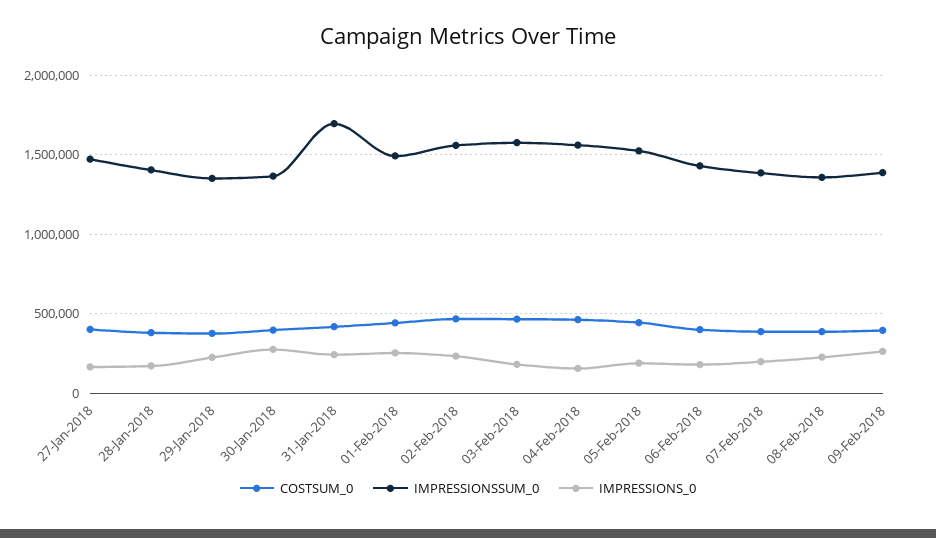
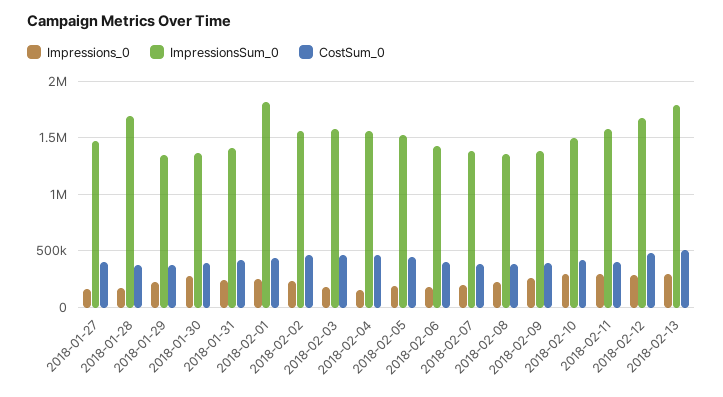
IMPRESSIONSSUM_0, 28-Jan-2018: 1400000 -> 1700000
IMPRESSIONSSUM_0, 31-Jan-2018: 1700000 -> 1400000
IMPRESSIONSSUM_0, 01-Feb-2018: 1500000 -> 1800000
IMPRESSIONS_0, 2018-02-10: none -> 300000
IMPRESSIONSSUM_0, 2018-02-10: none -> 1500000
COSTSUM_0, 2018-02-10: none -> 400000
IMPRESSIONS_0, 2018-02-11: none -> 300000
IMPRESSIONSSUM_0, 2018-02-11: none -> 1600000
COSTSUM_0, 2018-02-11: none -> 400000
IMPRESSIONS_0, 2018-02-12: none -> 300000
IMPRESSIONSSUM_0, 2018-02-12: none -> 1700000
COSTSUM_0, 2018-02-12: none -> 500000
IMPRESSIONS_0, 2018-02-13: none -> 300000
IMPRESSIONSSUM_0, 2018-02-13: none -> 1800000
COSTSUM_0, 2018-02-13: none -> 500000

